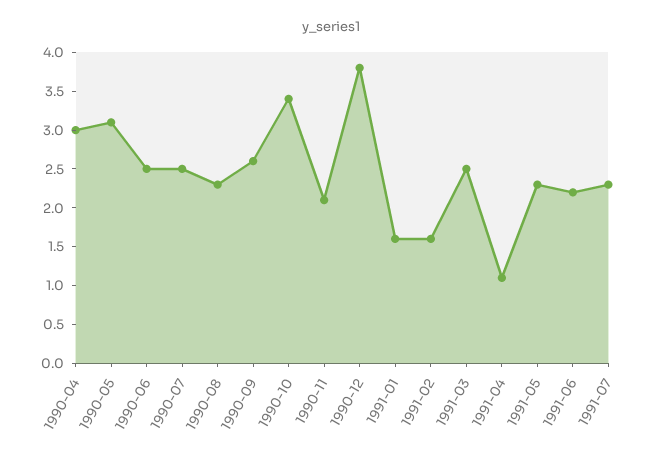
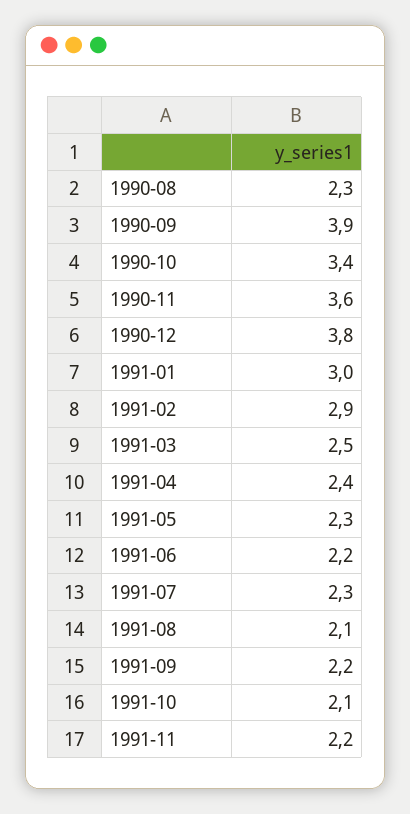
1990-04: 3 -> none
1990-05: 3 -> none
1990-06: 2.5 -> none
1990-07: 2.5 -> none
1990-09: 2.5 -> 3.9
1990-11: 2 -> 3.6
1991-01: 1.5 -> 3
1991-02: 1.5 -> 2.9
1991-04: 1 -> 2.4
1991-08: none -> 2.1
1991-09: none -> 2.2
1991-10: none -> 2.1
1991-11: none -> 2.2

